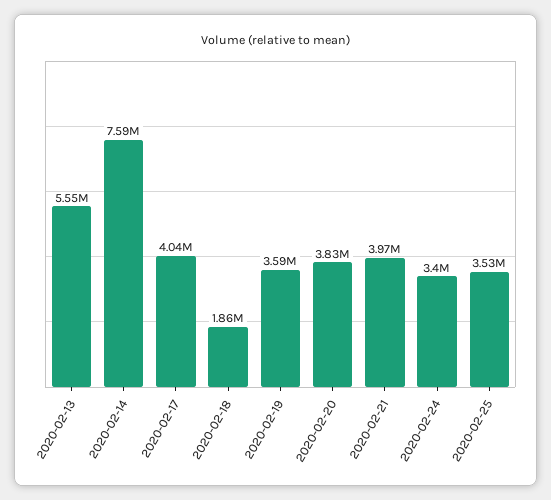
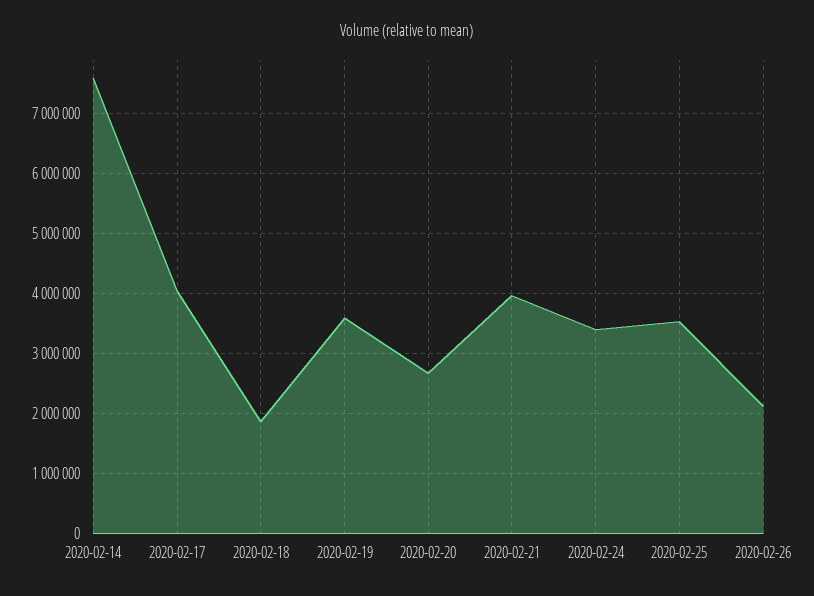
2020-02-13: 5550000 -> none
2020-02-20: 3830000 -> 2700000
2020-02-26: none -> 2100000

